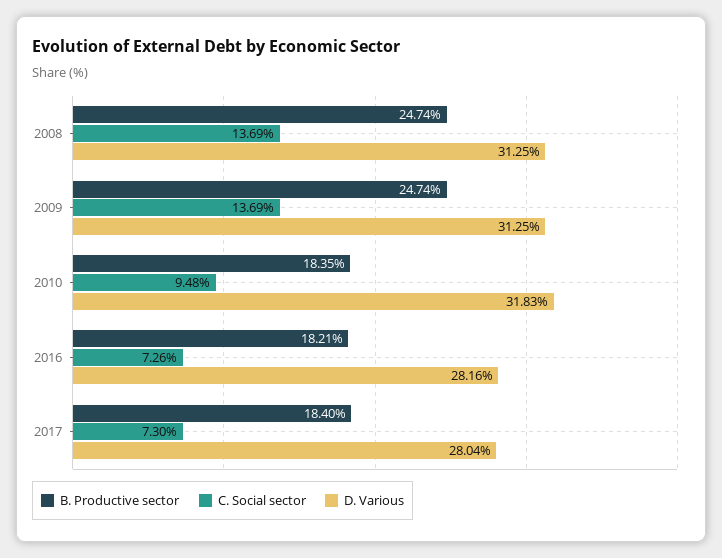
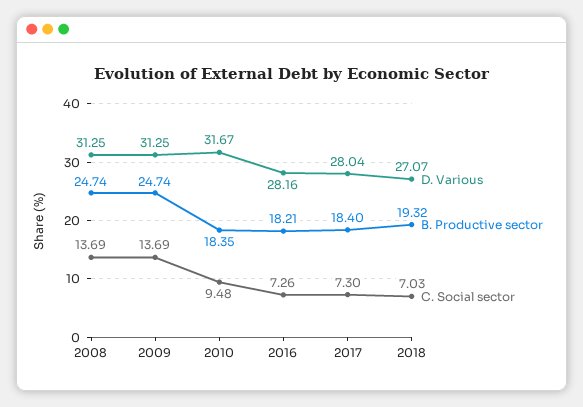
D. Various, 2010: 31.83 -> 31.67
D. Various, 2018: none -> 27.07
B. Productive sector, 2018: none -> 19.32
C. Social sector, 2018: none -> 7.03

